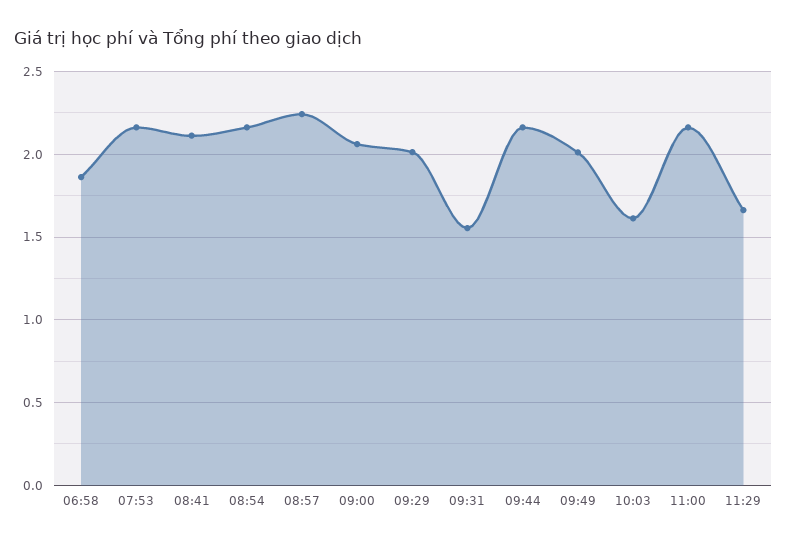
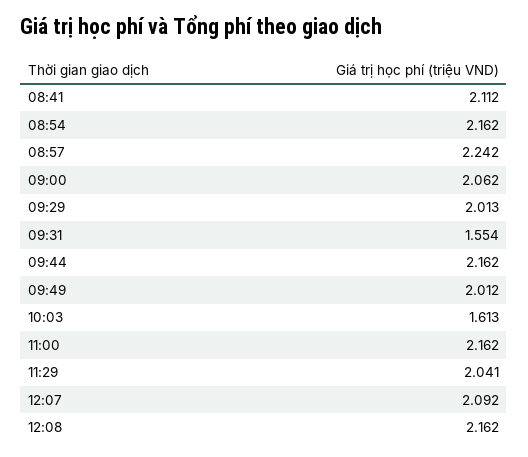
06:58: 1.85 -> none
07:53: 2.15 -> none
11:29: 1.65 -> 2.041
12:07: none -> 2.092
12:08: none -> 2.162

